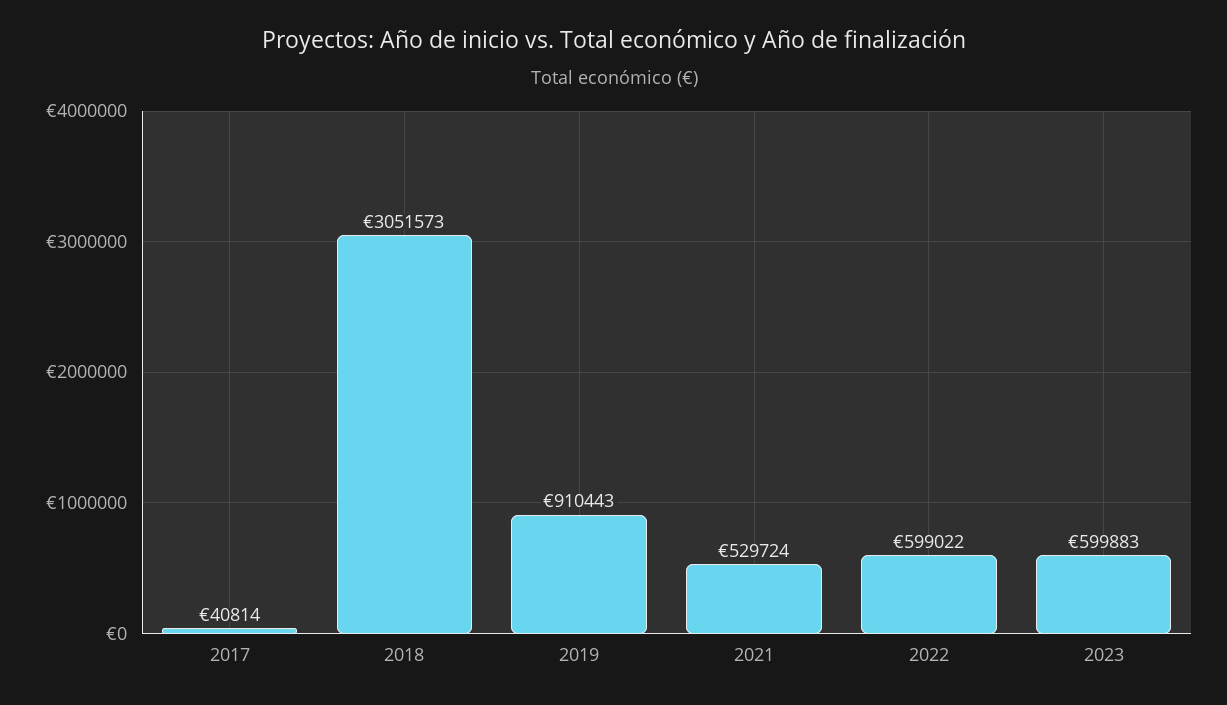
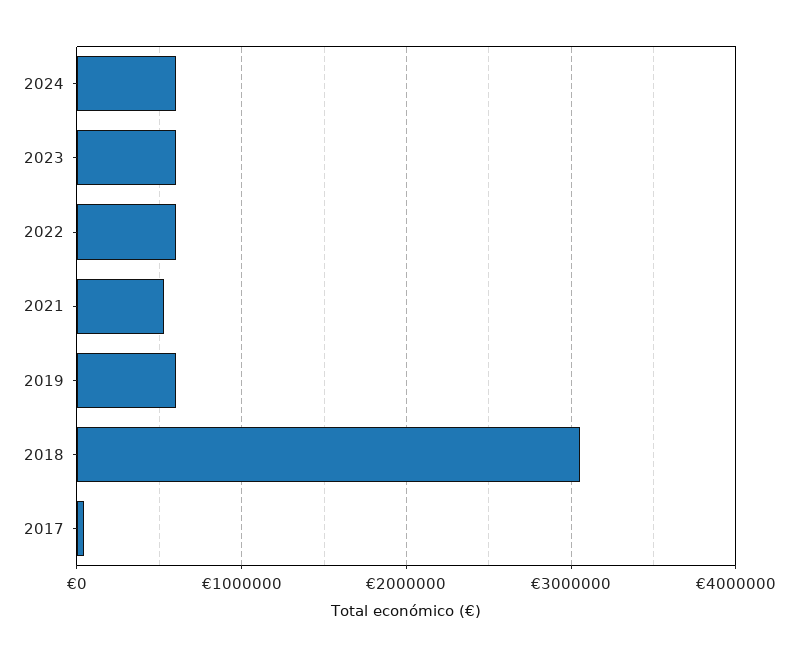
2019: 910443 -> 600000
2024: none -> 600000

